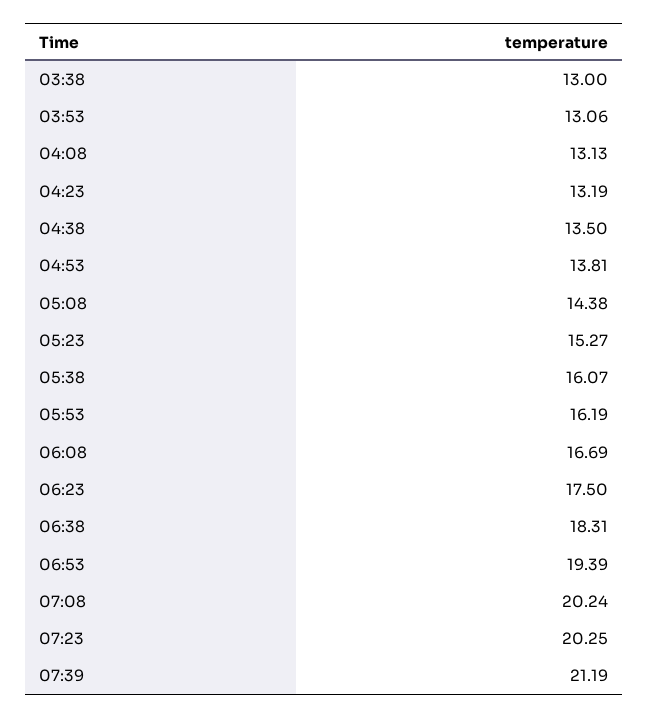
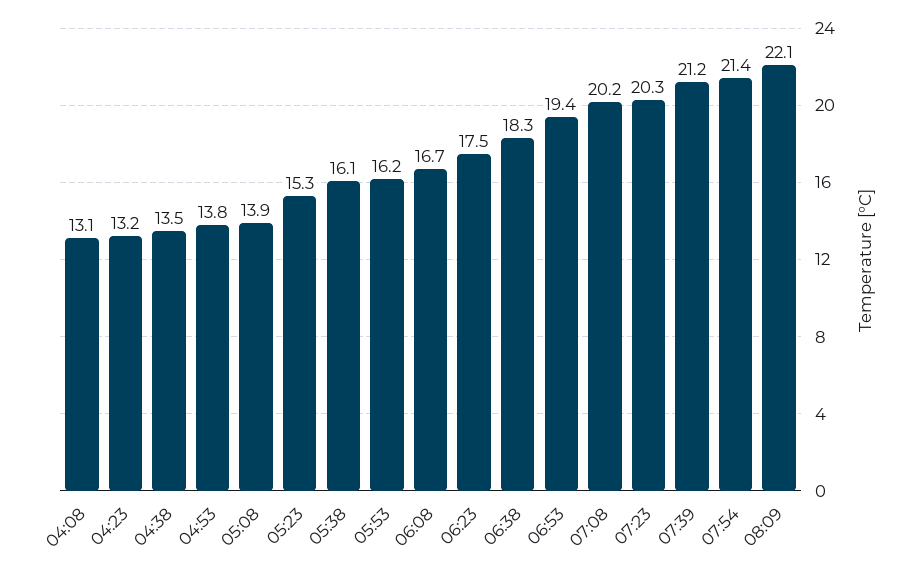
03:38: 13 -> none
03:53: 13.06 -> none
05:08: 14.38 -> 13.9
07:54: none -> 21.4
08:09: none -> 22.1

